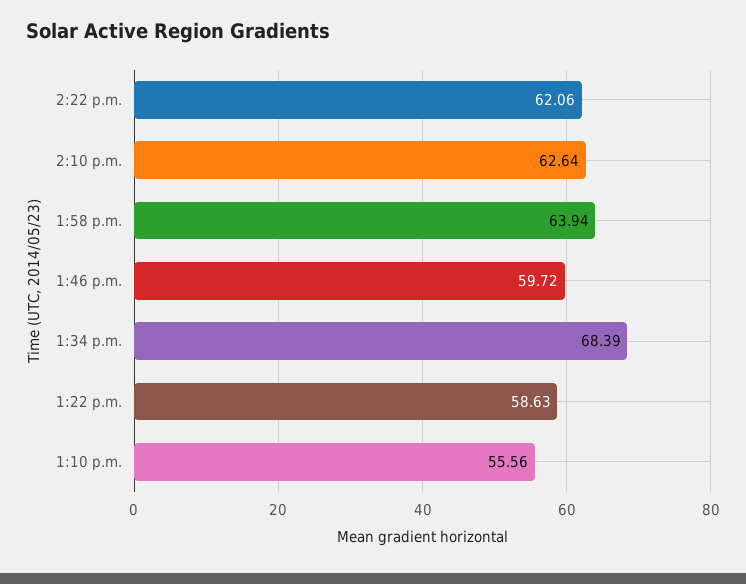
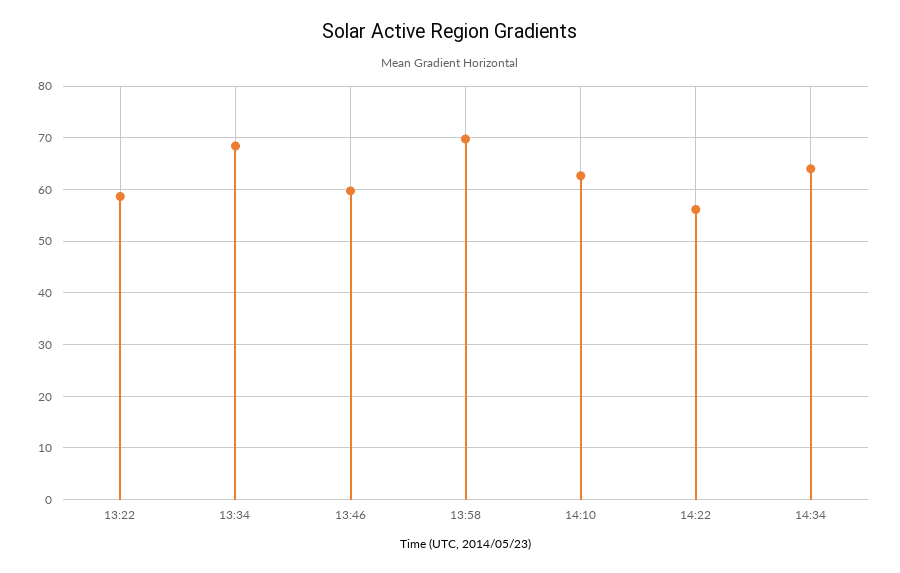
2:22 p.m.: 62.06 -> 56
1:58 p.m.: 63.94 -> 70
1:10 p.m.: 55.56 -> none
14:34: none -> 64

